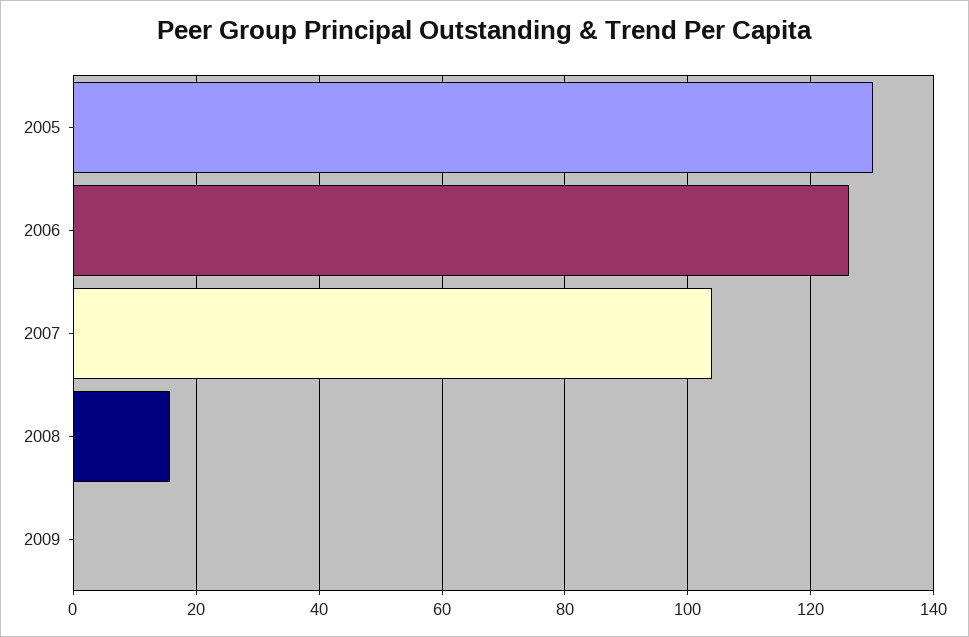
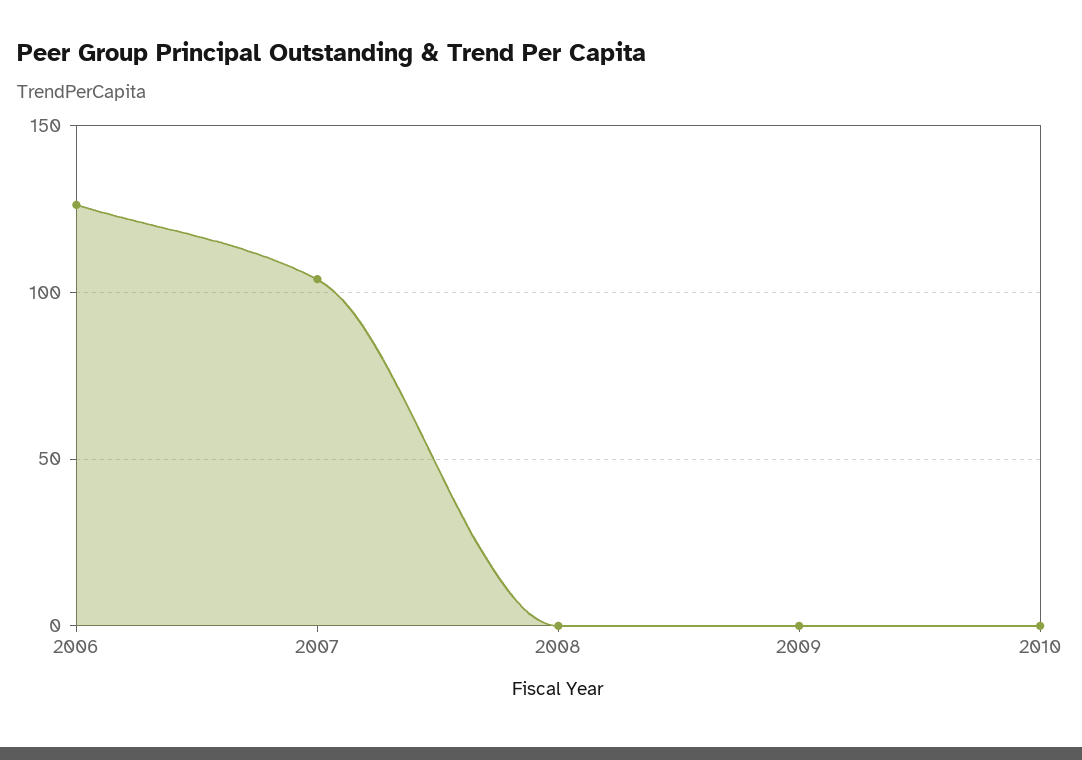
2005: 130 -> none
2008: 16 -> 0
2010: none -> 0

